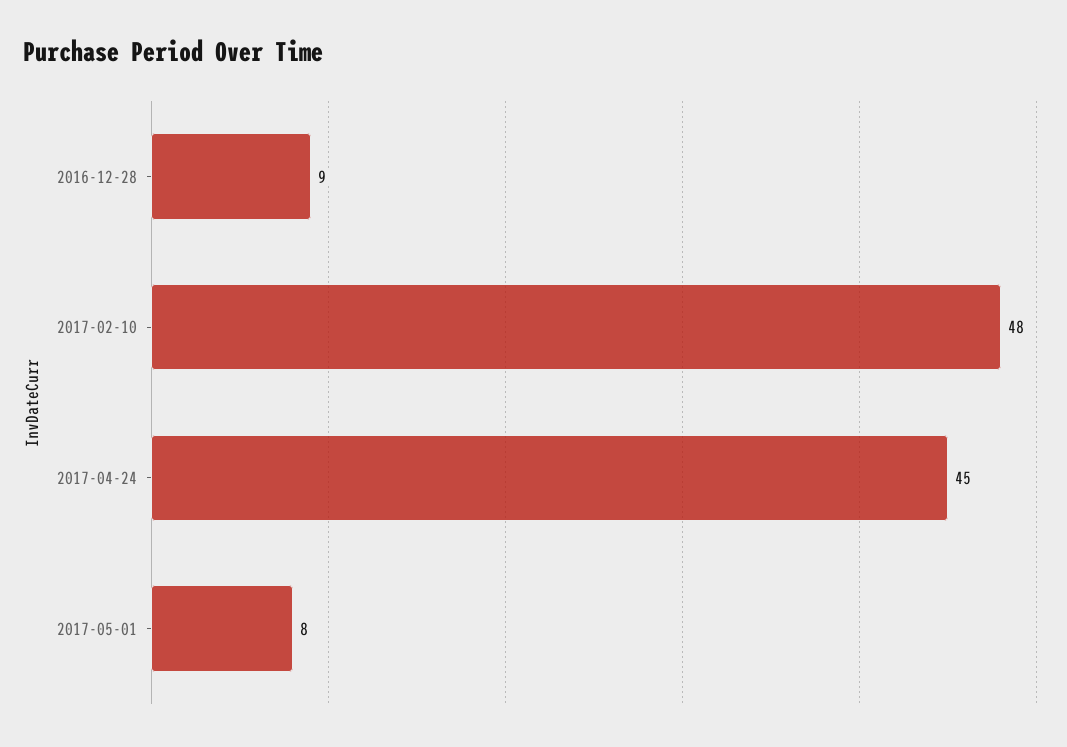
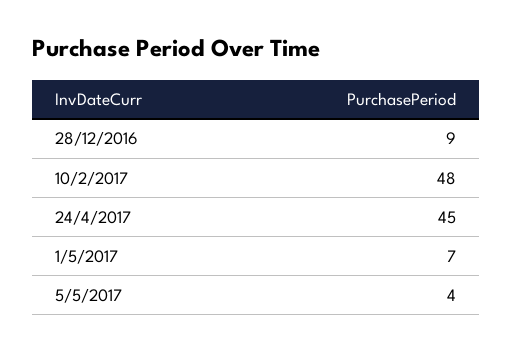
2017-05-01: 8 -> 7
5/5/2017: none -> 4

